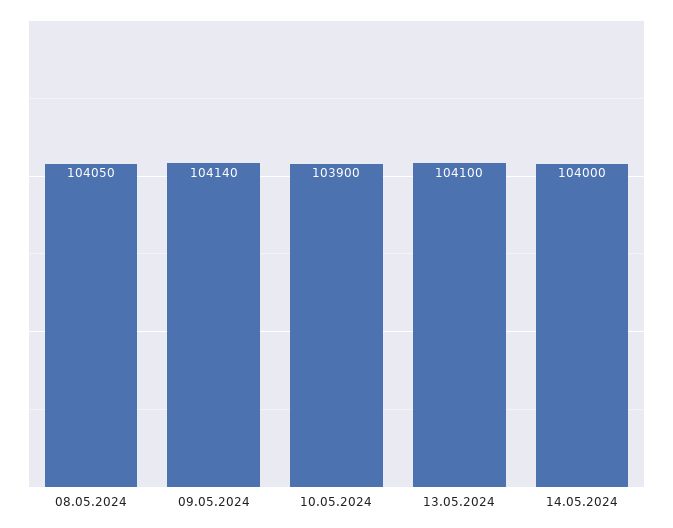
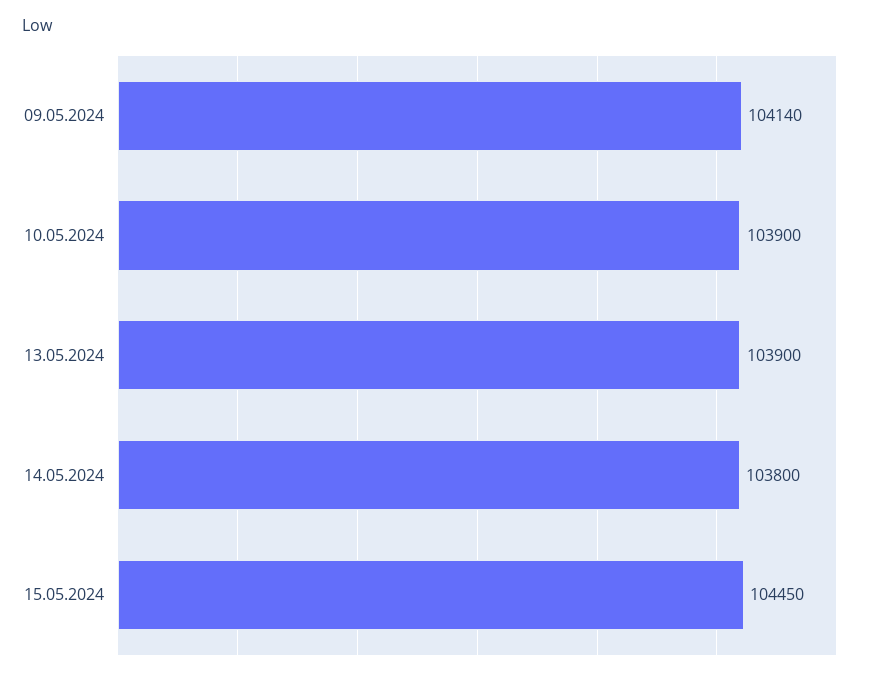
08.05.2024: 104050 -> none
13.05.2024: 104100 -> 103900
14.05.2024: 104000 -> 103800
15.05.2024: none -> 104450

